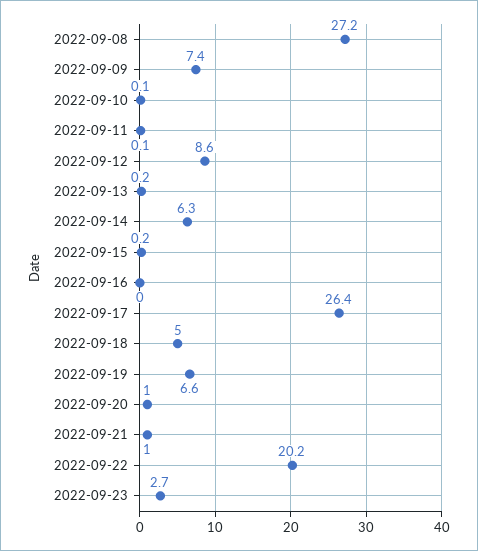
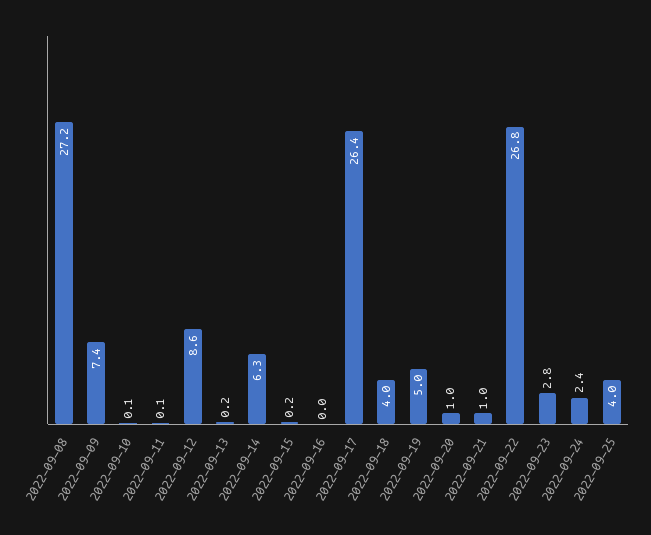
2022-09-18: 5 -> 4
2022-09-19: 6.6 -> 5
2022-09-22: 20.2 -> 26.8
2022-09-23: 2.7 -> 2.8
2022-09-24: none -> 2.4
2022-09-25: none -> 4

